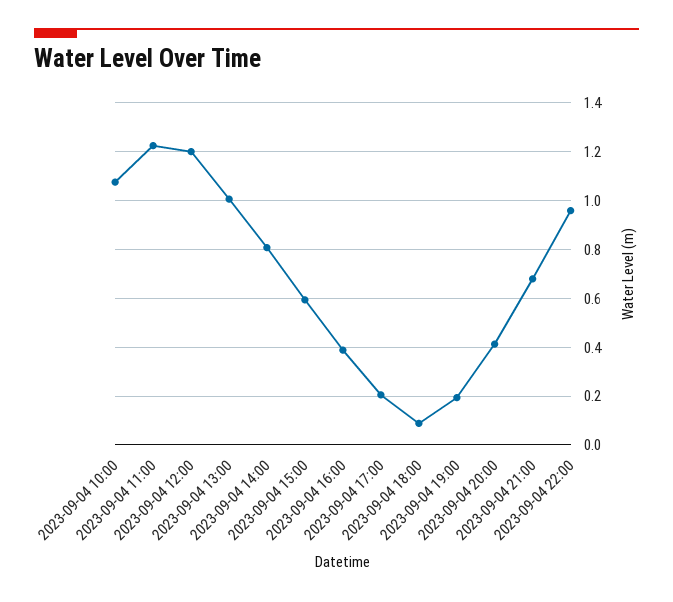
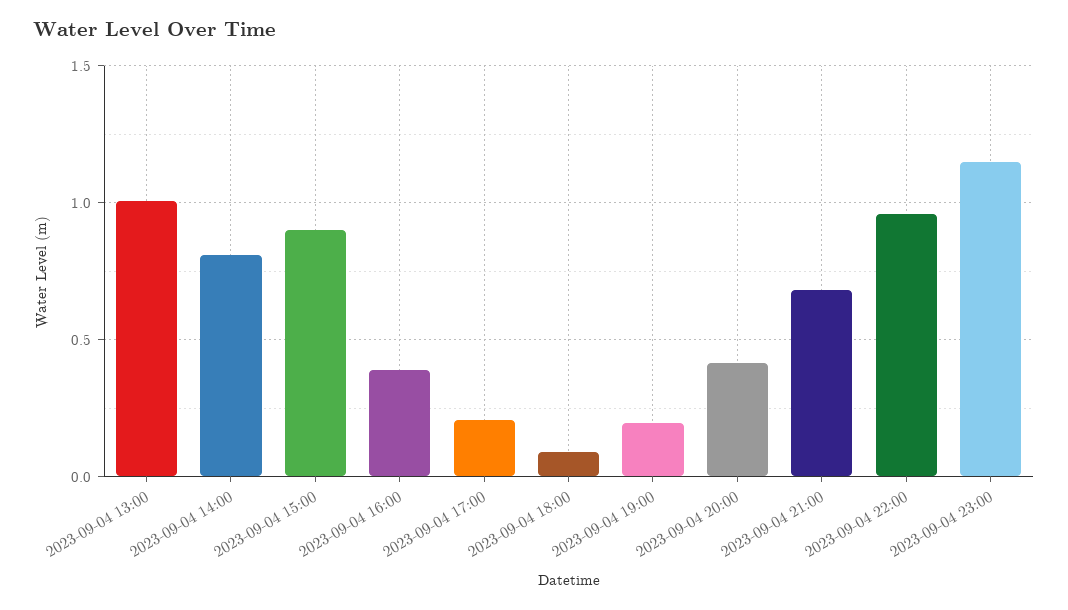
2023-09-04 10:00: 1.075 -> none
2023-09-04 11:00: 1.225 -> none
2023-09-04 12:00: 1.2 -> none
2023-09-04 15:00: 0.6 -> 0.9
2023-09-04 23:00: none -> 1.15

